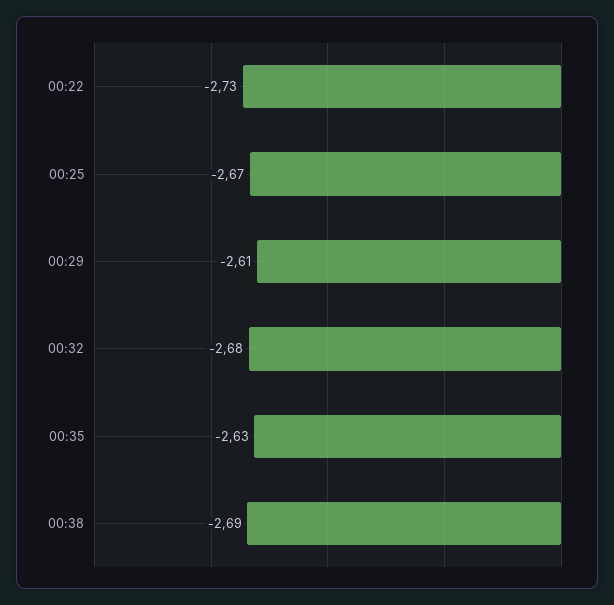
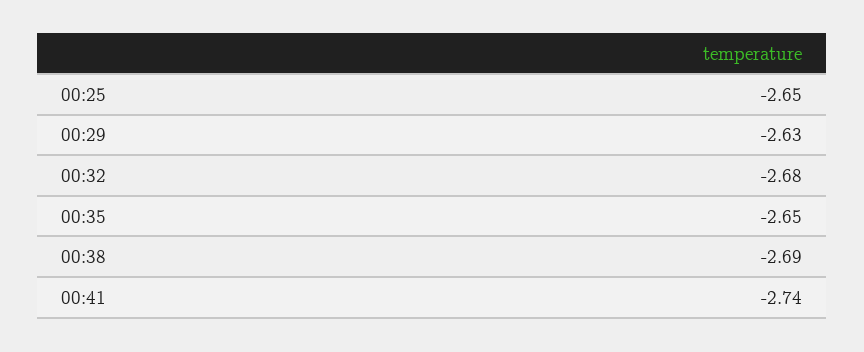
00:22: -2.73 -> none
00:25: -2.67 -> -2.65
00:29: -2.61 -> -2.63
00:35: -2.63 -> -2.65
00:41: none -> -2.74

